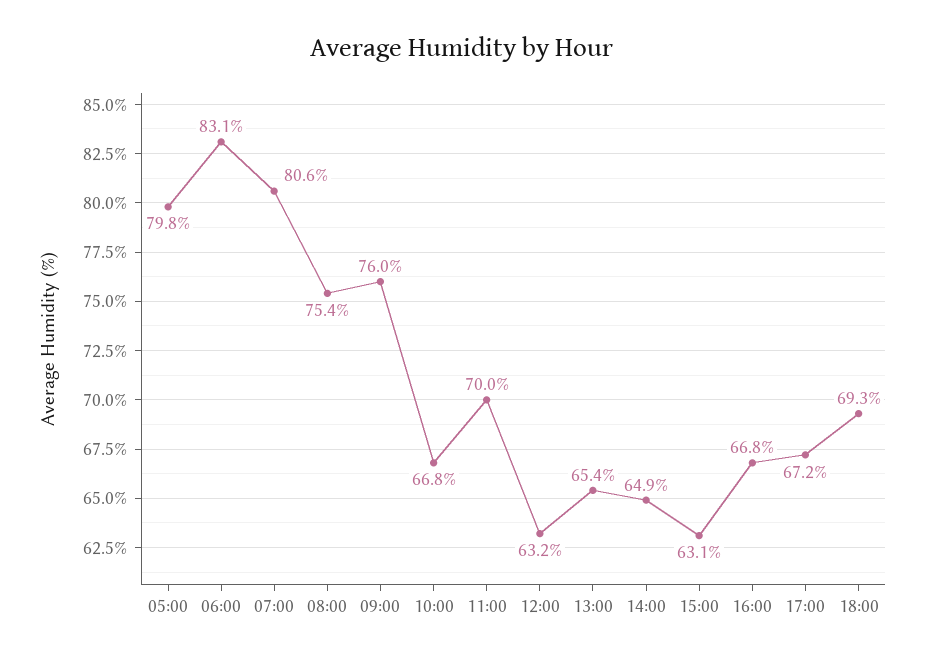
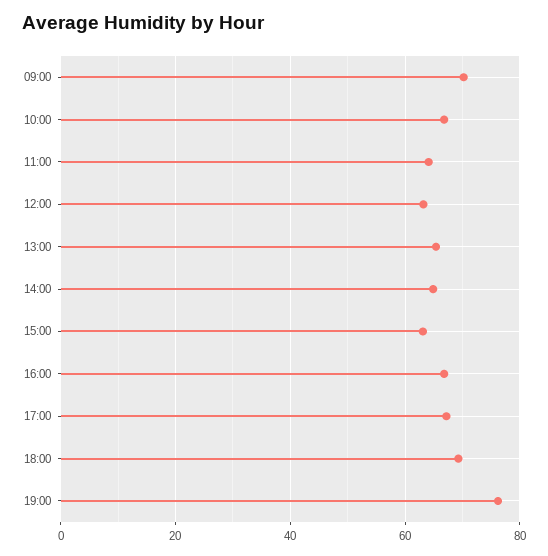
05:00: 79.8 -> none
06:00: 83.1 -> none
07:00: 80.6 -> none
08:00: 75.4 -> none
09:00: 76 -> 70
11:00: 70 -> 64
19:00: none -> 76

